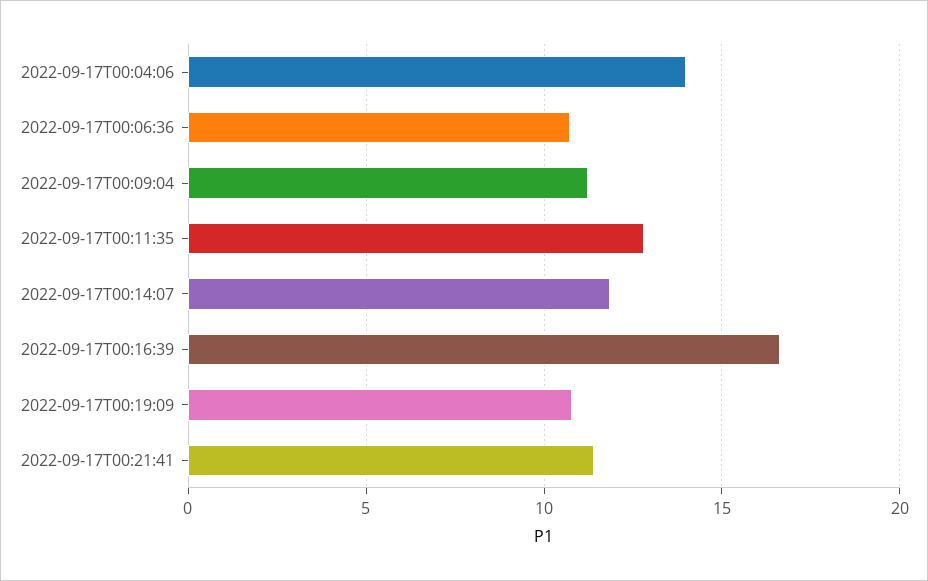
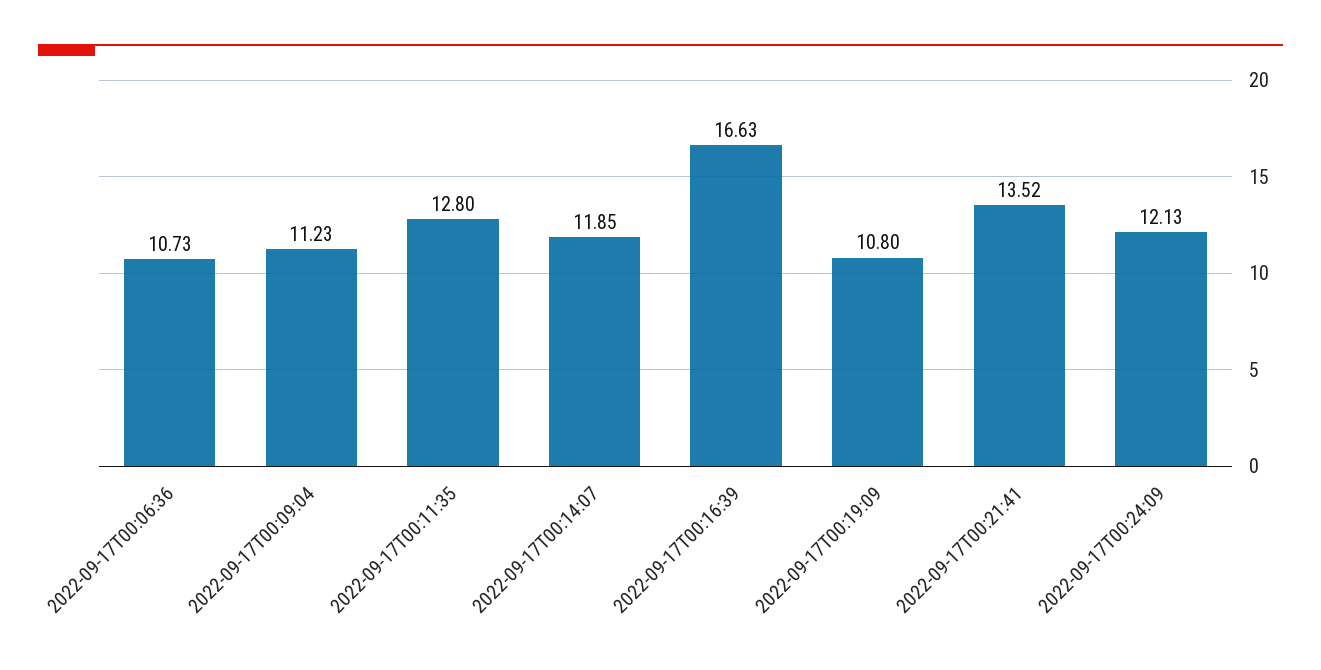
2022-09-17T00:04:06: 14 -> none
2022-09-17T00:21:41: 11.5 -> 13.52
2022-09-17T00:24:09: none -> 12.13

